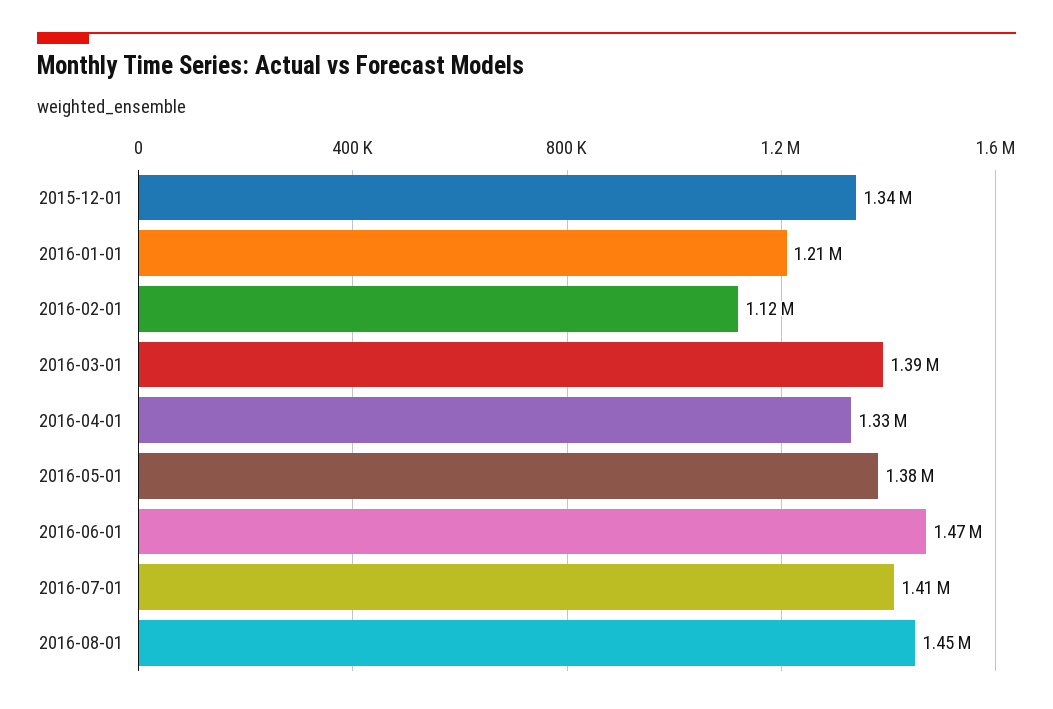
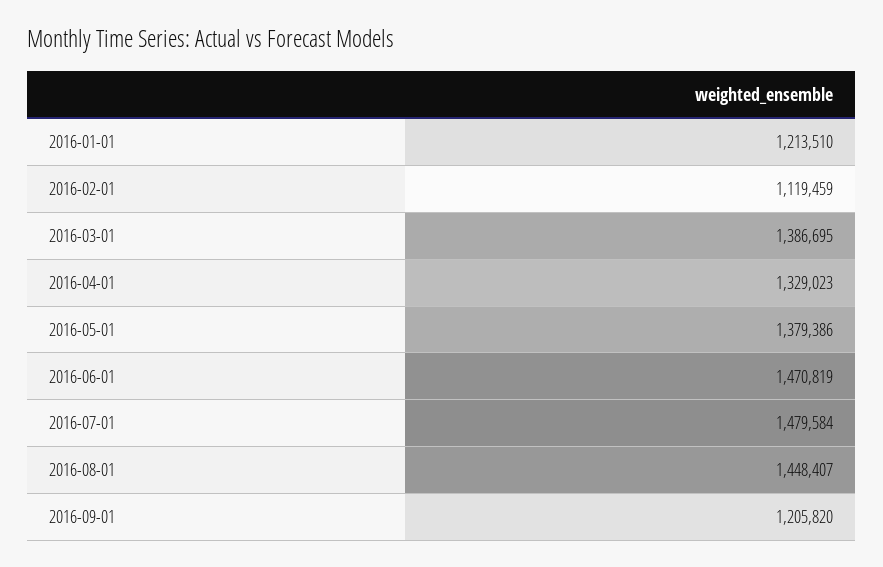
2015-12-01: 1340000 -> none
2016-07-01: 1410000 -> 1479584
2016-09-01: none -> 1205820

